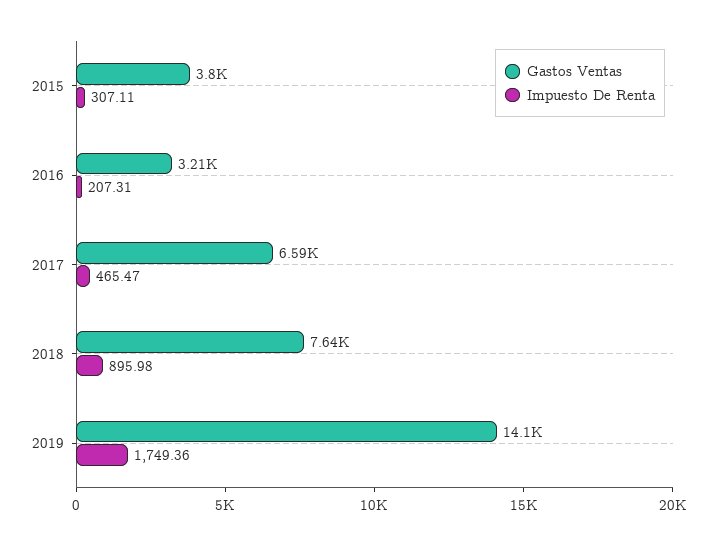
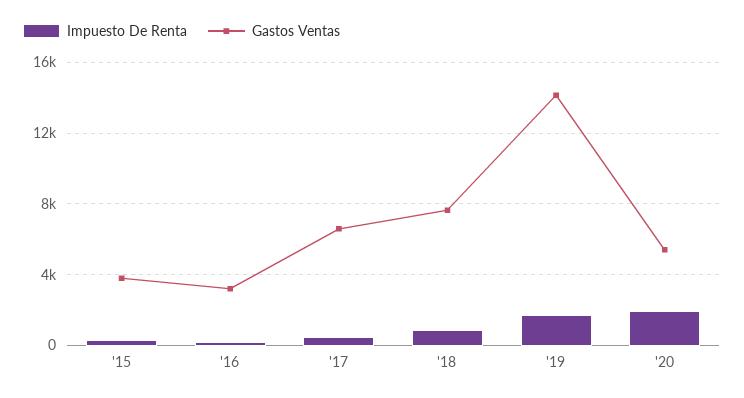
Impuesto De Renta, '20: none -> 2000
Gastos Ventas, '20: none -> 5500

